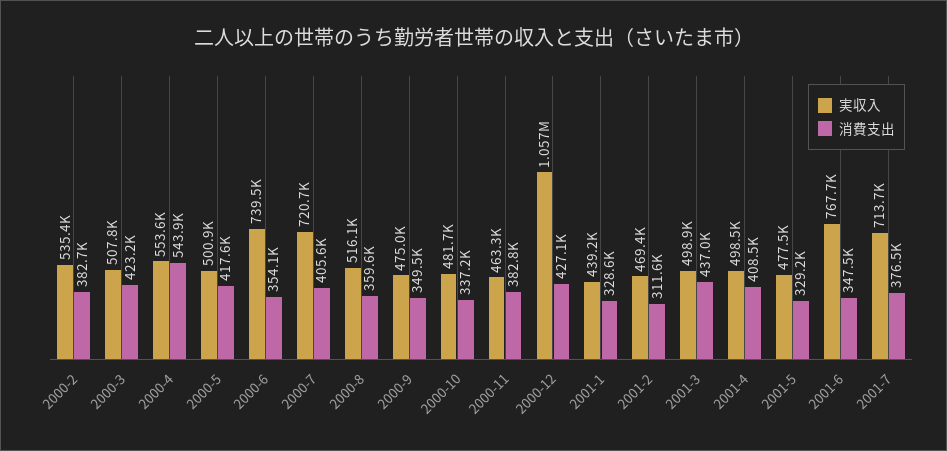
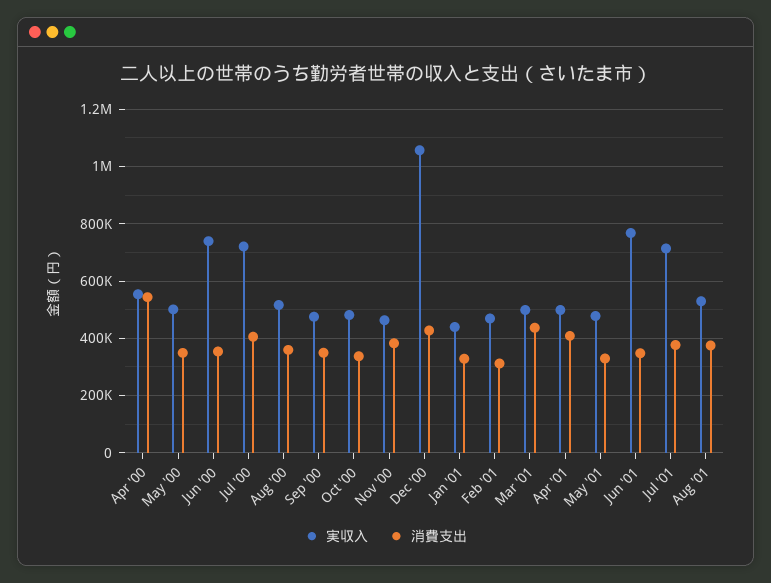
実収入, 2000-2: 535400 -> none
消費支出, 2000-2: 382700 -> none
実収入, 2000-3: 507800 -> none
消費支出, 2000-3: 423200 -> none
消費支出, 2000-5: 417600 -> 350000
実収入, Aug '01: none -> 525000
消費支出, Aug '01: none -> 375000

